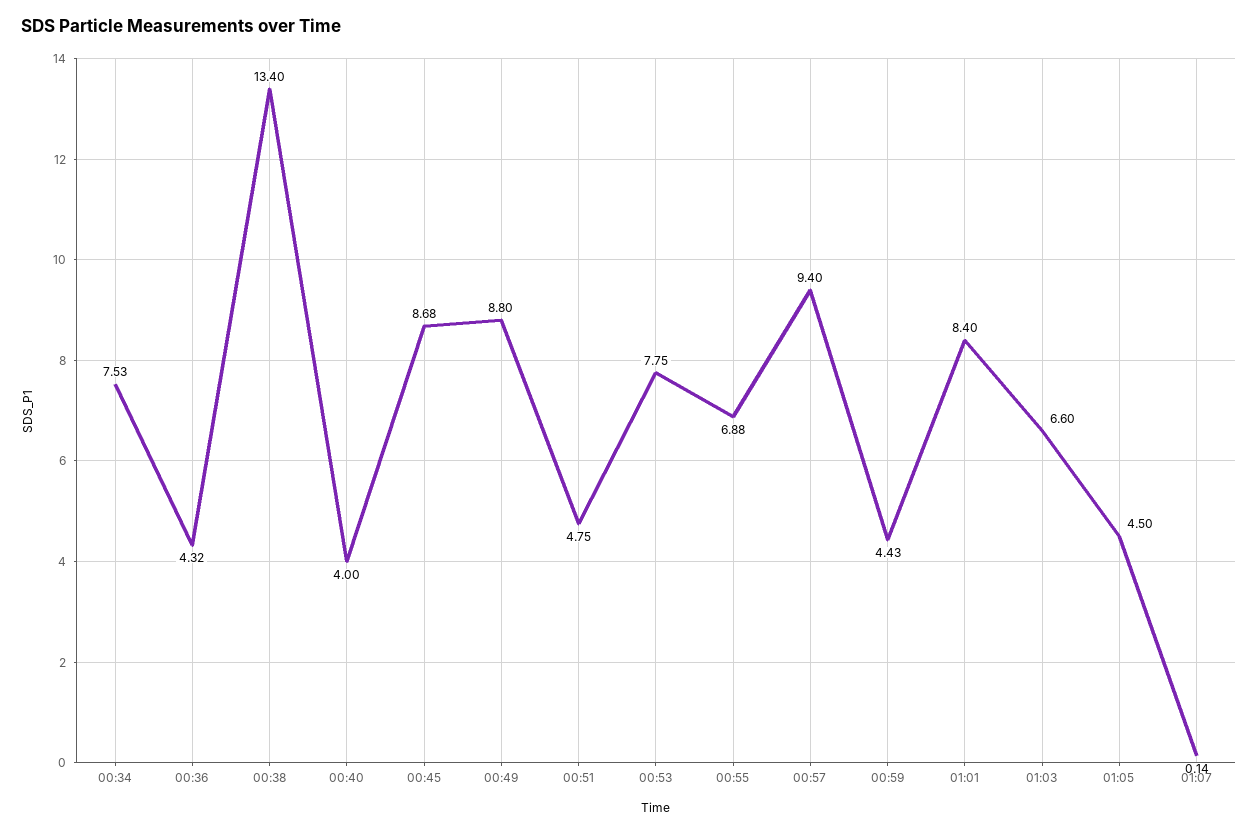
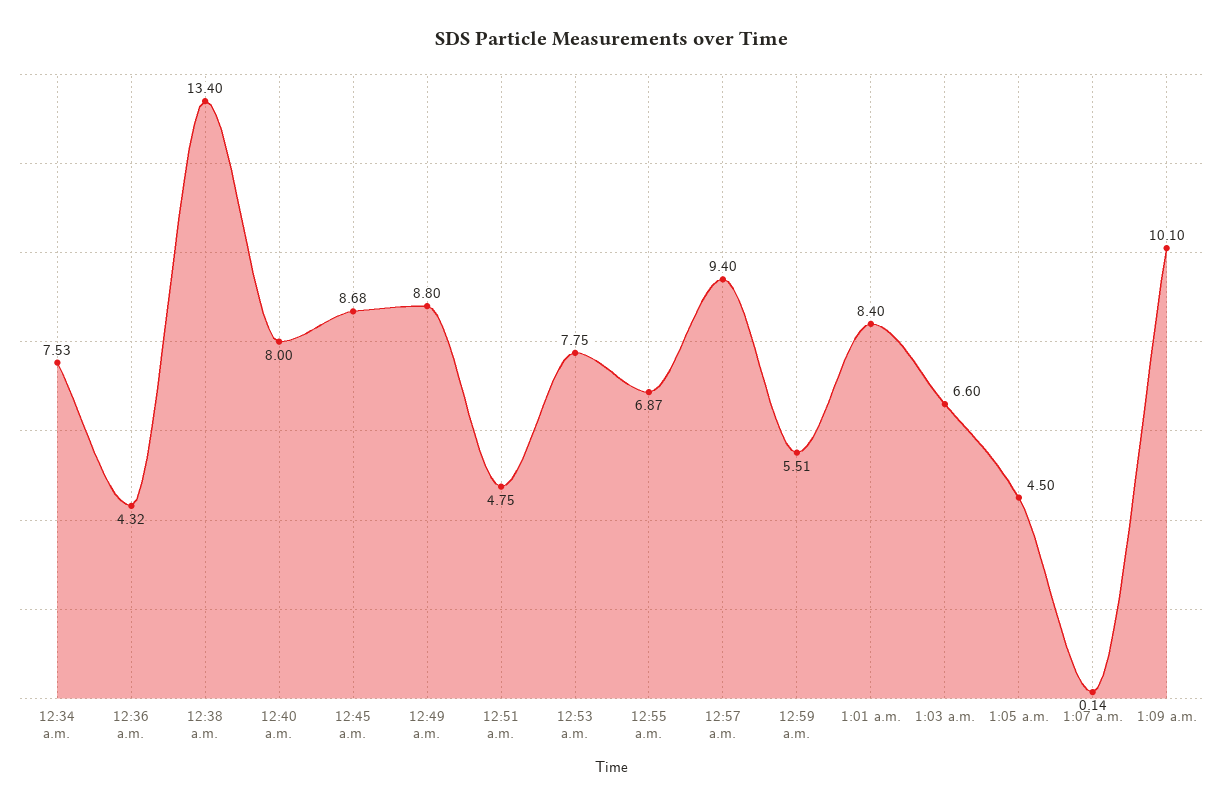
00:40: 4 -> 8
00:55: 6.88 -> 6.87
00:59: 4.43 -> 5.51
1:09 a.m.: none -> 10.1

